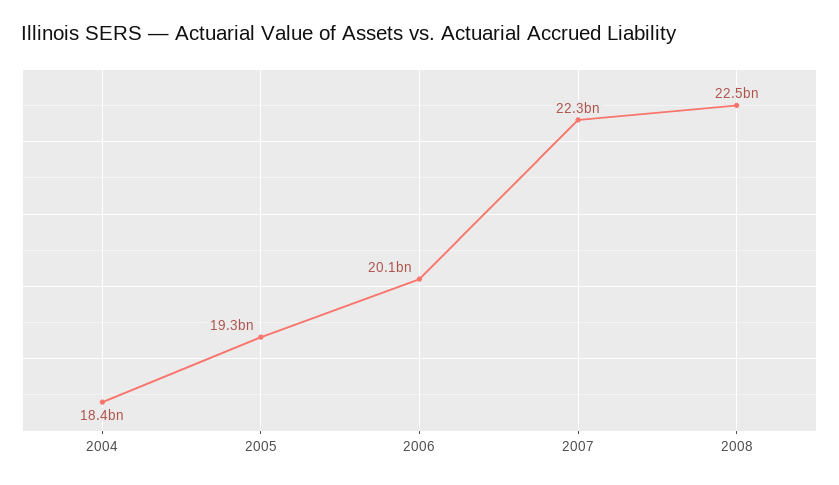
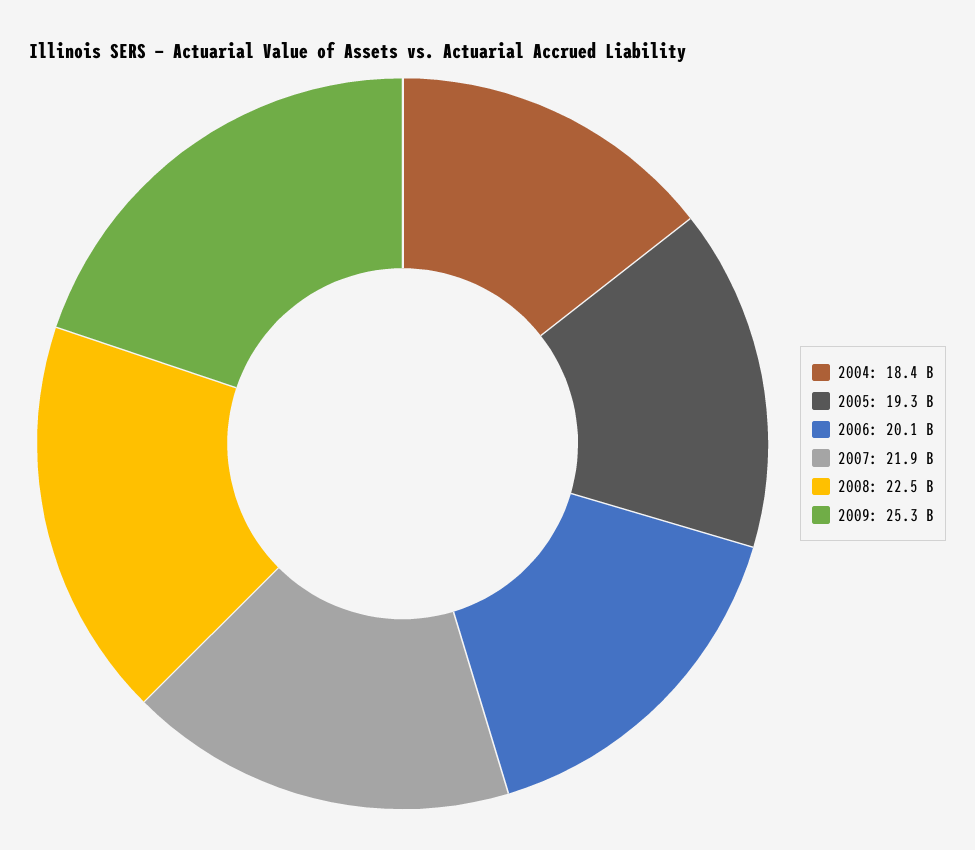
2007: 22300000000 -> 21900000000
2009: none -> 25300000000

